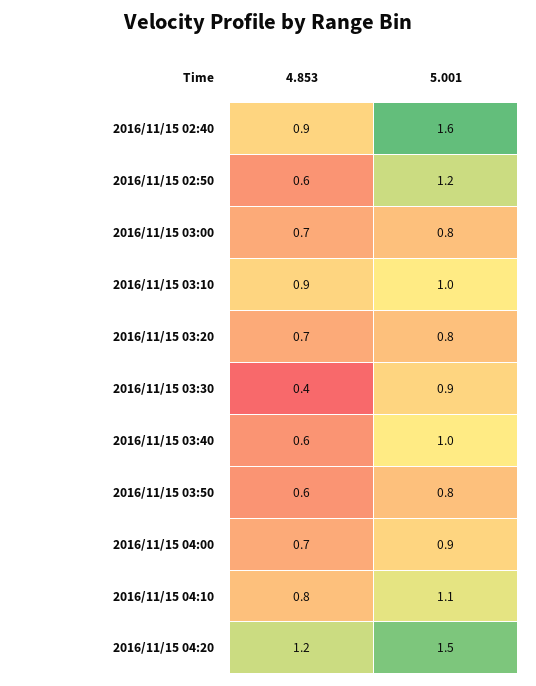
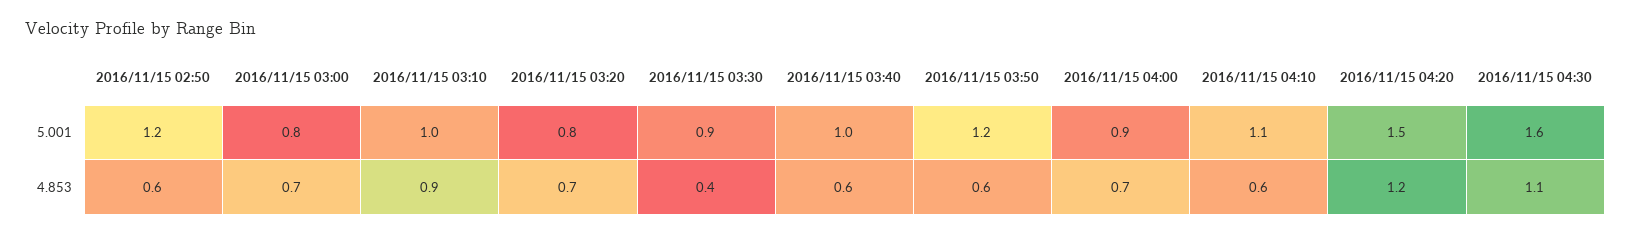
4.853, 2016/11/15 02:40: 0.9 -> none
5.001, 2016/11/15 02:40: 1.6 -> none
5.001, 2016/11/15 03:50: 0.8 -> 1.2
4.853, 2016/11/15 04:10: 0.8 -> 0.6
5.001, 2016/11/15 04:30: none -> 1.6
4.853, 2016/11/15 04:30: none -> 1.1

